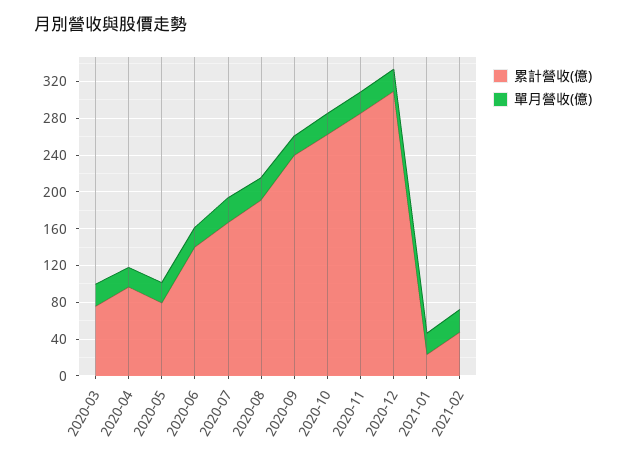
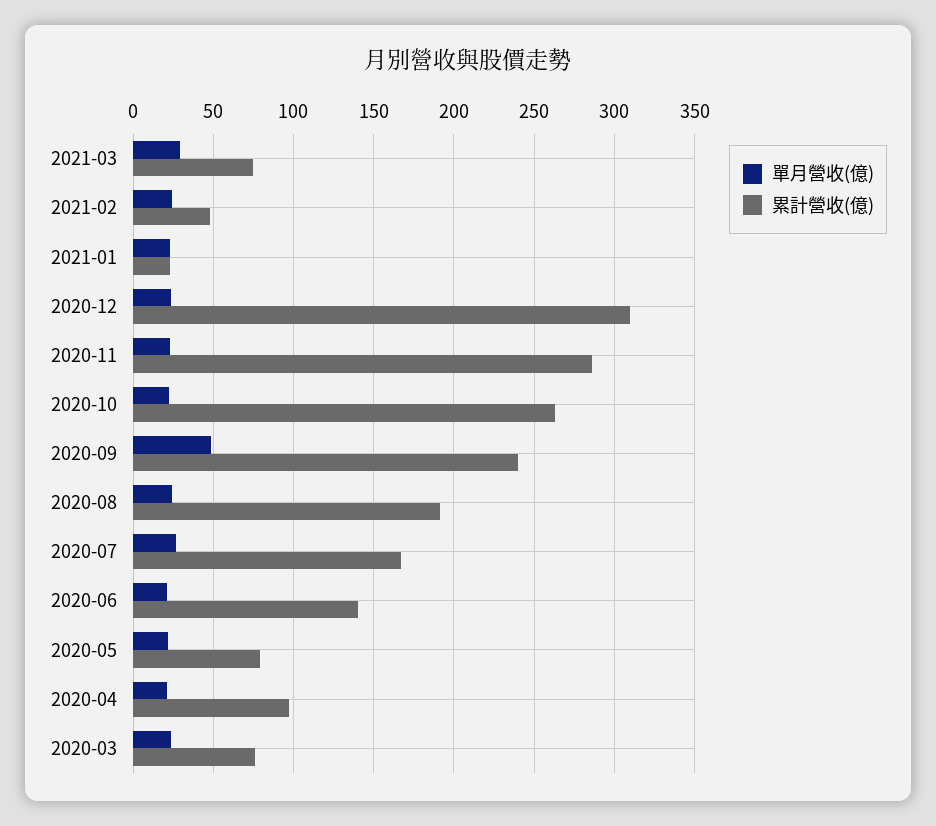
單月營收(億), 2020-09: 20 -> 50
單月營收(億), 2021-03: none -> 30
累計營收(億), 2021-03: none -> 75

